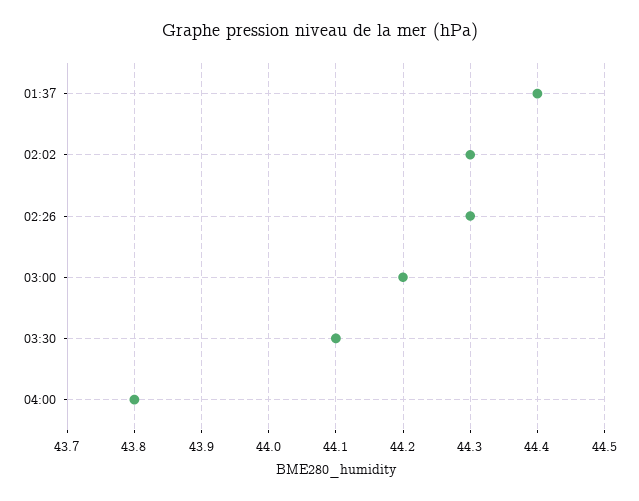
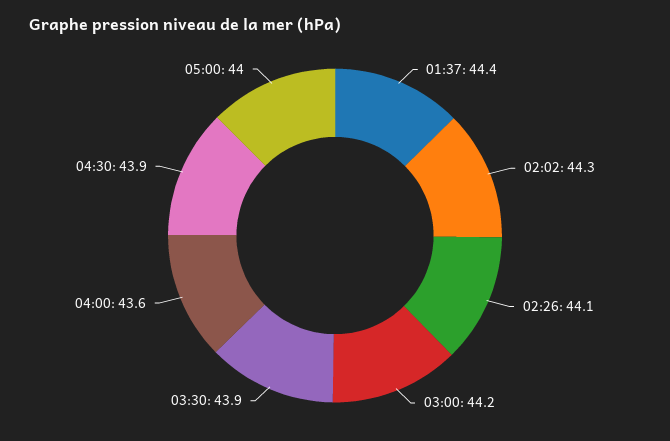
02:26: 44.3 -> 44.1
03:30: 44.1 -> 43.9
04:00: 43.8 -> 43.6
04:30: none -> 43.9
05:00: none -> 44

